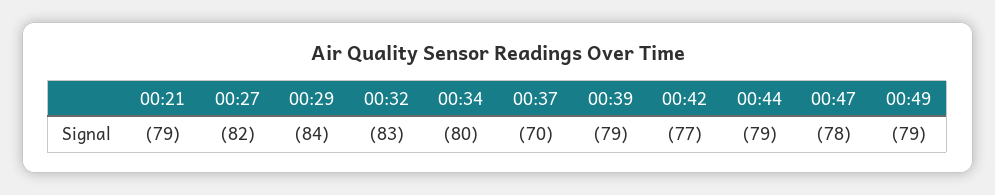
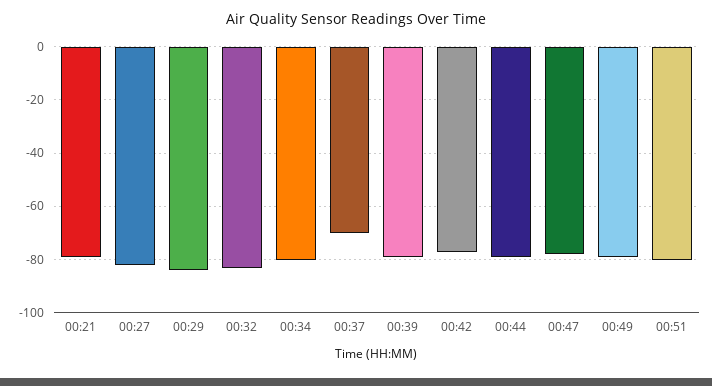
00:51: none -> -80

